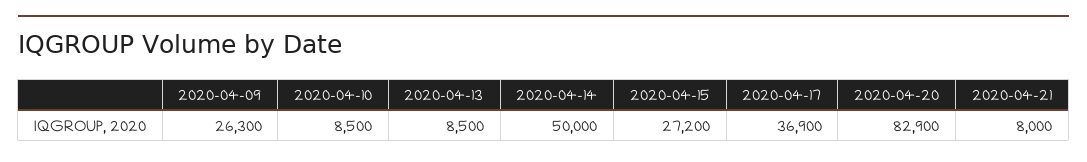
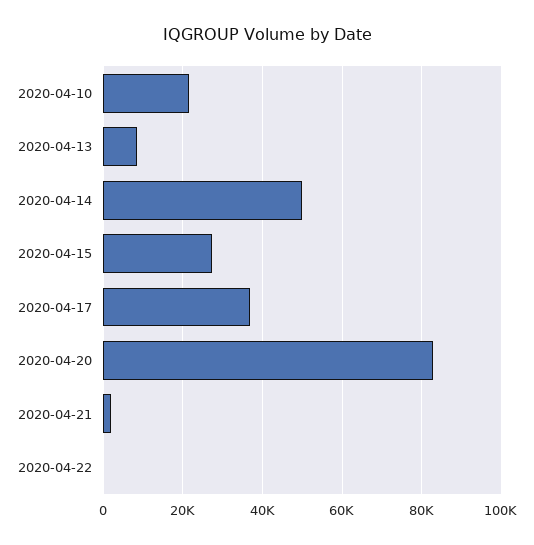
2020-04-09: 26300 -> none
2020-04-10: 8500 -> 22000
2020-04-21: 8000 -> 2000
2020-04-22: none -> 0

